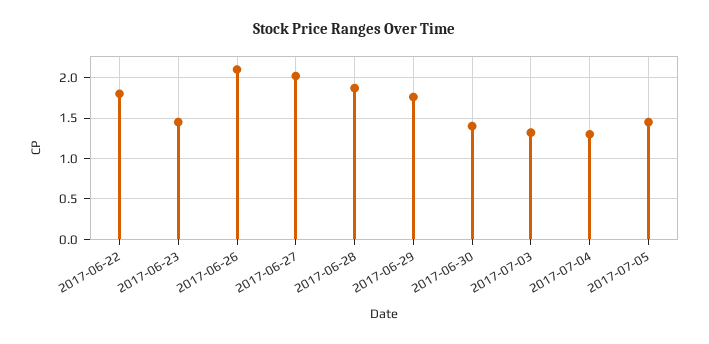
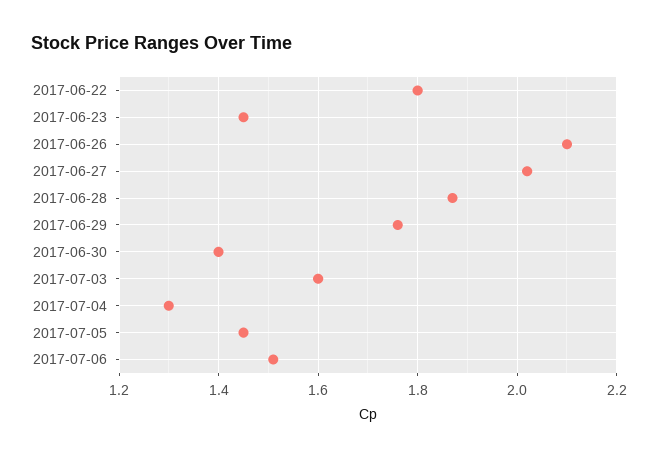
2017-07-03: 1.3 -> 1.6
2017-07-06: none -> 1.5

